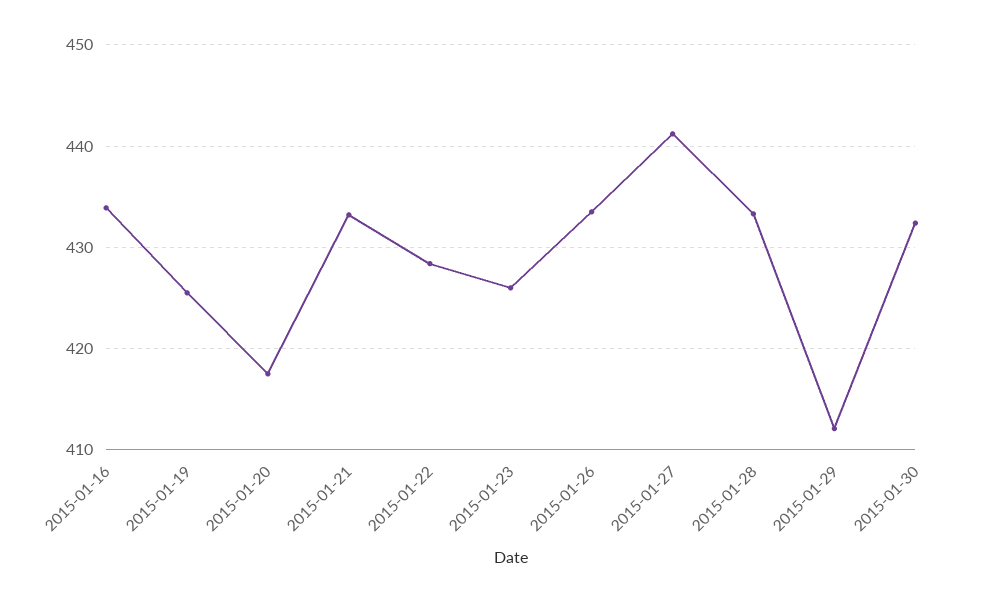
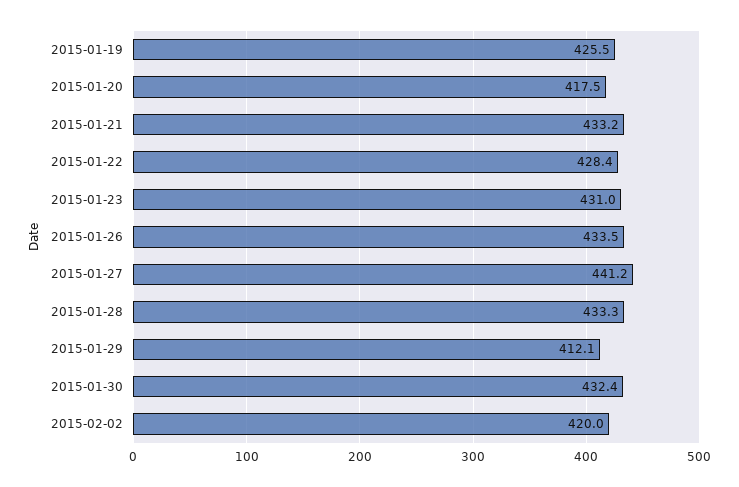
2015-01-16: 434 -> none
2015-01-23: 426 -> 431
2015-02-02: none -> 420

